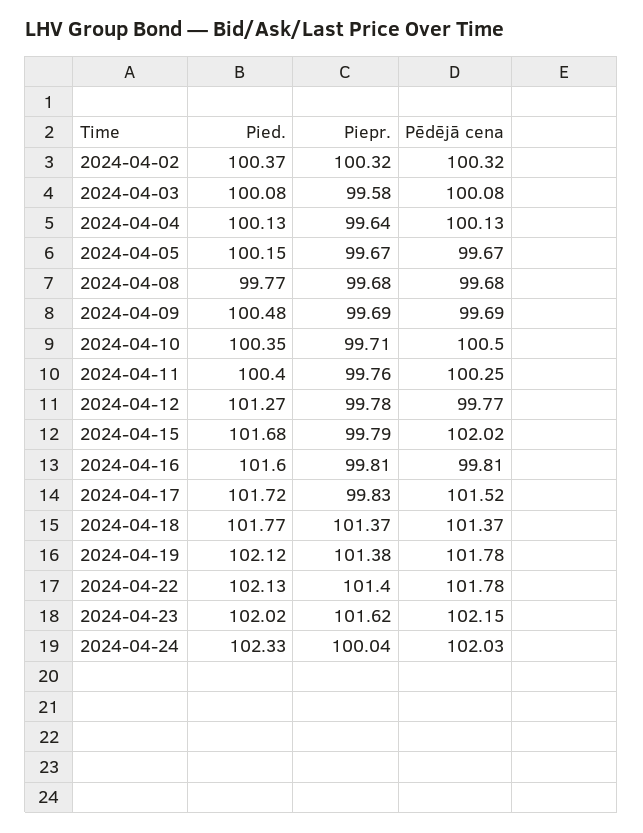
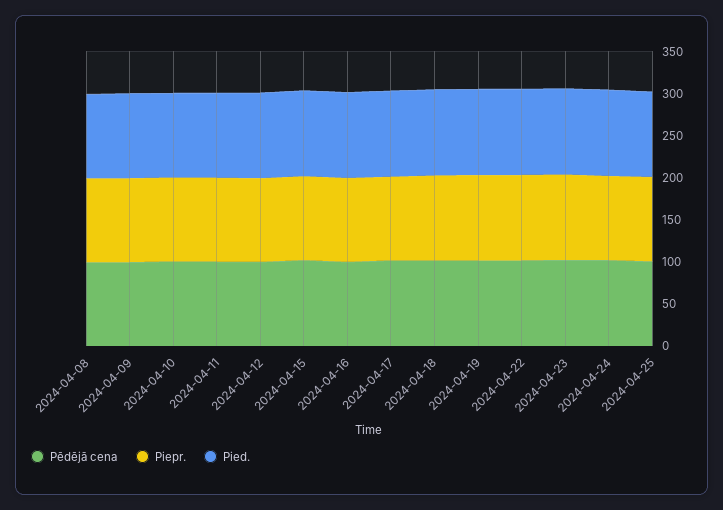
Pied., 2024-04-02: 100.37 -> none
Piepr., 2024-04-02: 100.32 -> none
Pēdējā cena, 2024-04-02: 100.32 -> none
Pied., 2024-04-03: 100.08 -> none
Piepr., 2024-04-03: 99.58 -> none
Pēdējā cena, 2024-04-03: 100.08 -> none
Pied., 2024-04-04: 100.13 -> none
Piepr., 2024-04-04: 99.64 -> none
Pēdējā cena, 2024-04-04: 100.13 -> none
Pied., 2024-04-05: 100.15 -> none
Piepr., 2024-04-05: 99.67 -> none
Pēdējā cena, 2024-04-05: 99.67 -> none
Pēdējā cena, 2024-04-25: none -> 100
Piepr., 2024-04-25: none -> 100
Pied., 2024-04-25: none -> 100

